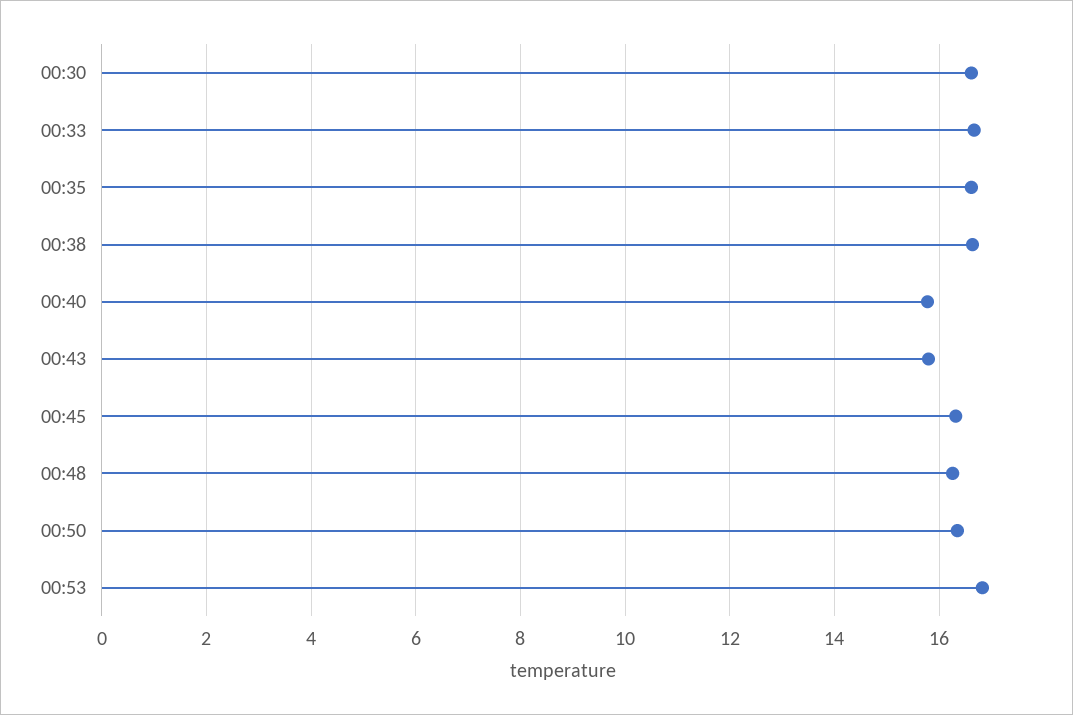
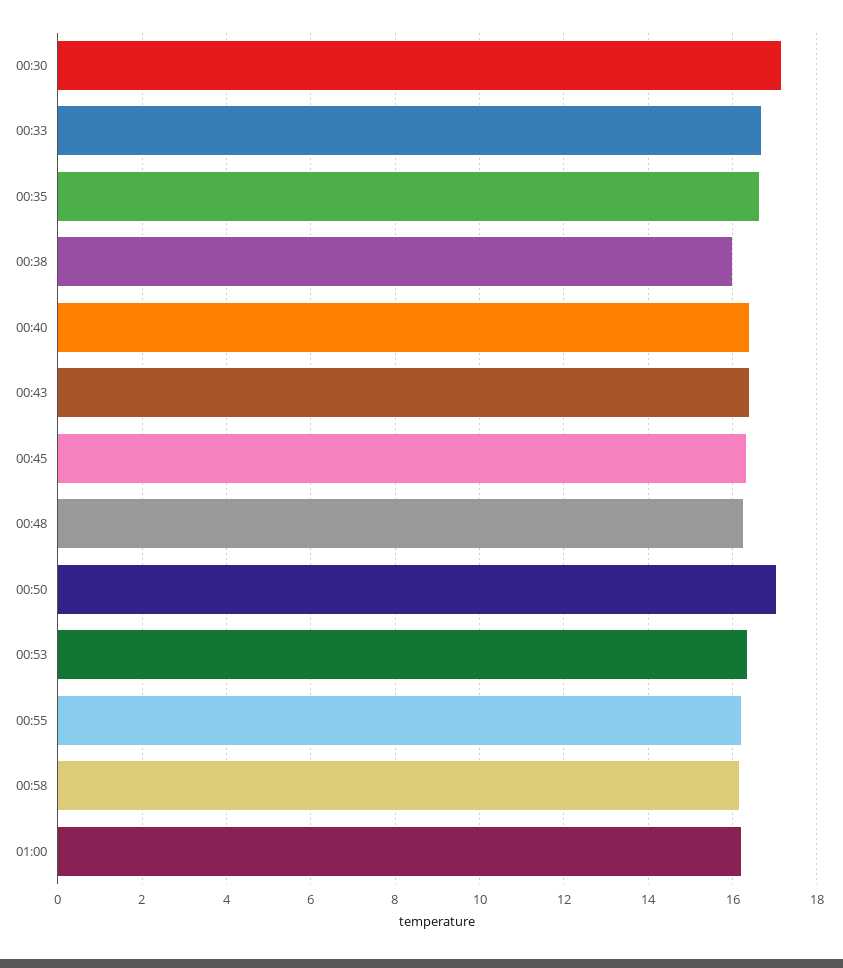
00:30: 16.6 -> 17.2
00:38: 16.6 -> 16
00:40: 15.8 -> 16.4
00:43: 15.8 -> 16.4
00:50: 16.4 -> 17
00:53: 16.8 -> 16.4
00:55: none -> 16.2
00:58: none -> 16.2
01:00: none -> 16.2

